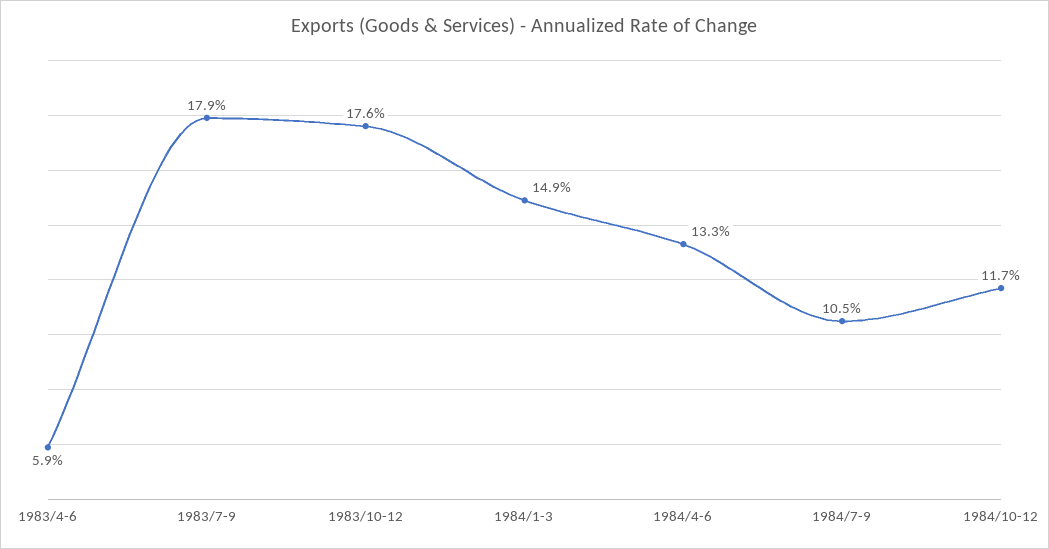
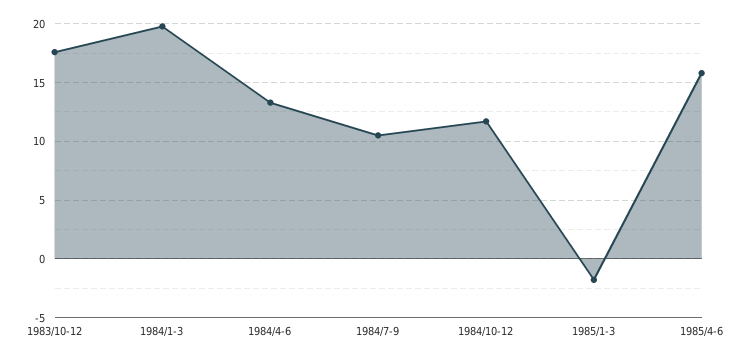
1983/4-6: 5.9 -> none
1983/7-9: 17.9 -> none
1984/1-3: 14.9 -> 20
1985/1-3: none -> -2
1985/4-6: none -> 16

